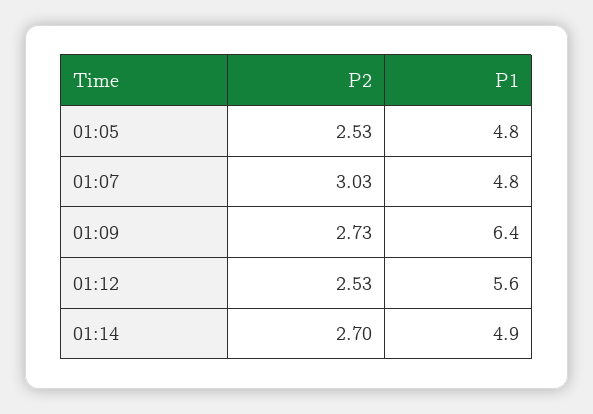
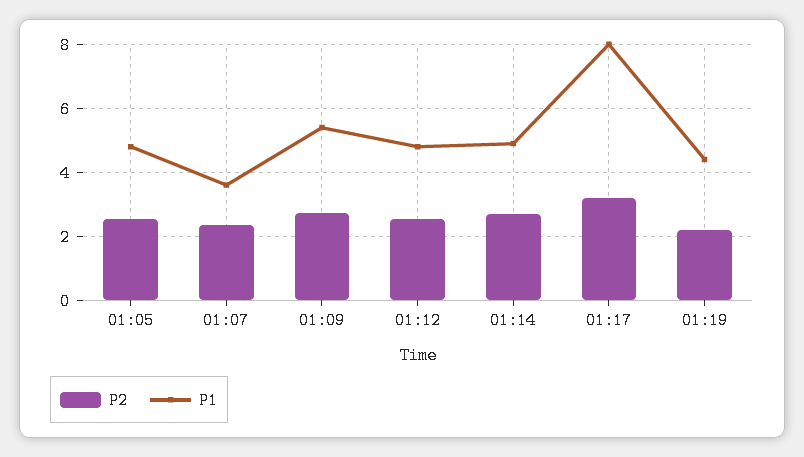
P2, 01:07: 3.03 -> 2.4
P1, 01:07: 4.8 -> 3.6
P1, 01:09: 6.4 -> 5.4
P1, 01:12: 5.6 -> 4.8
P2, 01:17: none -> 3.2
P1, 01:17: none -> 8
P2, 01:19: none -> 2.2
P1, 01:19: none -> 4.4

